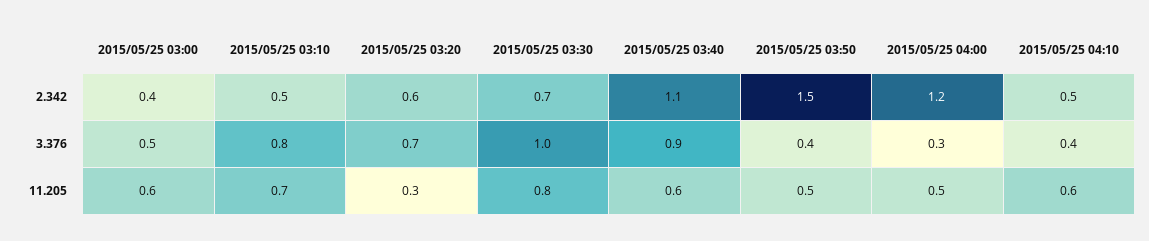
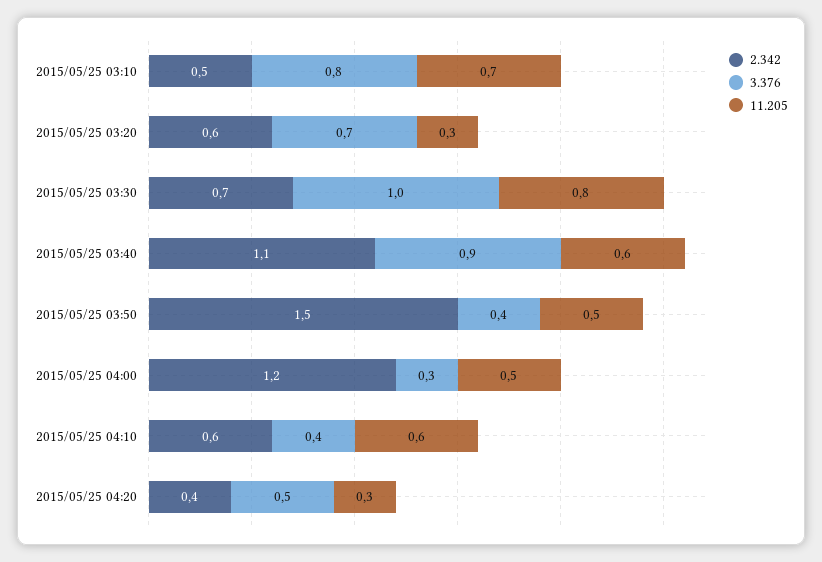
2.342, 2015/05/25 03:00: 0.4 -> none
2.342, 2015/05/25 04:10: 0.5 -> 0.6
3.376, 2015/05/25 03:00: 0.5 -> none
11.205, 2015/05/25 03:00: 0.6 -> none
2.342, 2015/05/25 04:20: none -> 0.4
3.376, 2015/05/25 04:20: none -> 0.5
11.205, 2015/05/25 04:20: none -> 0.3

